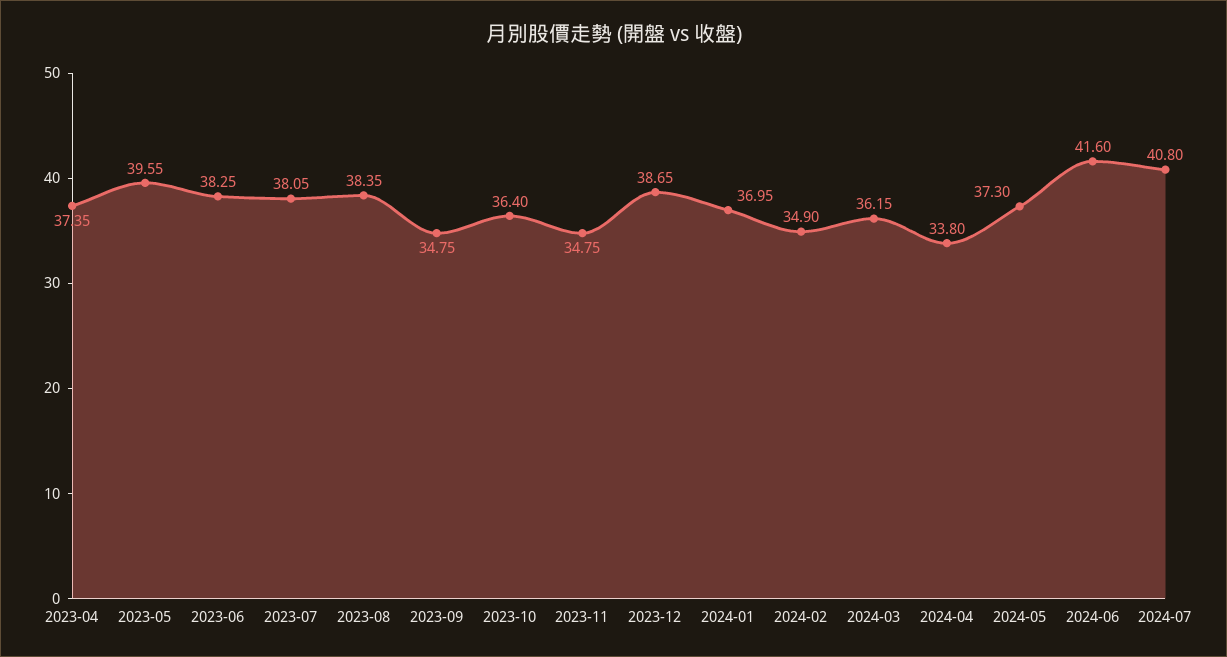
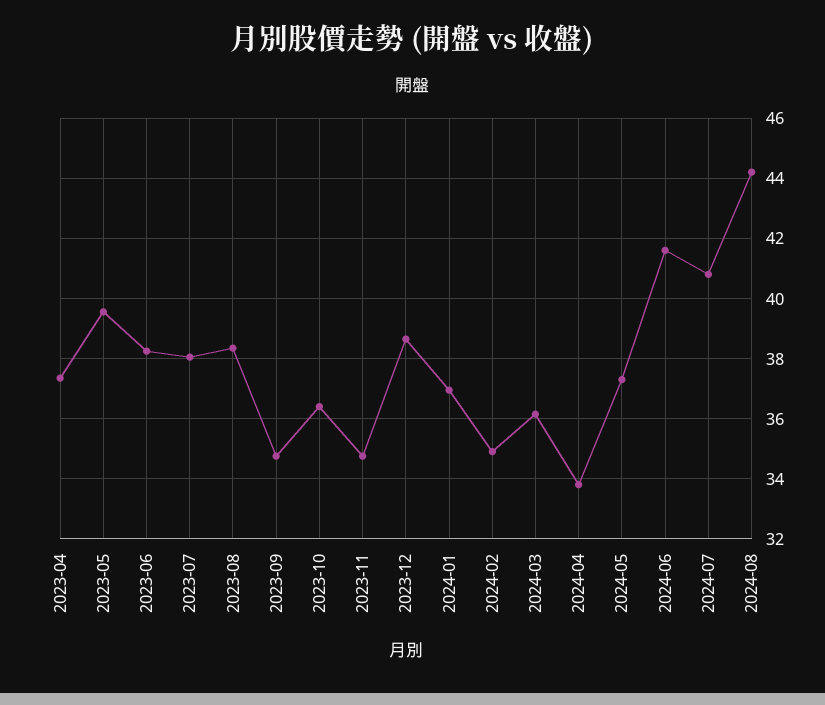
2024-08: none -> 44.2

